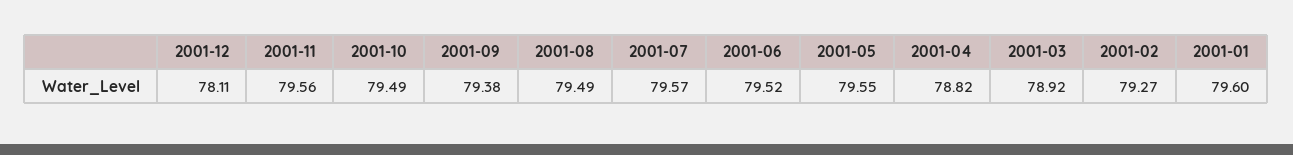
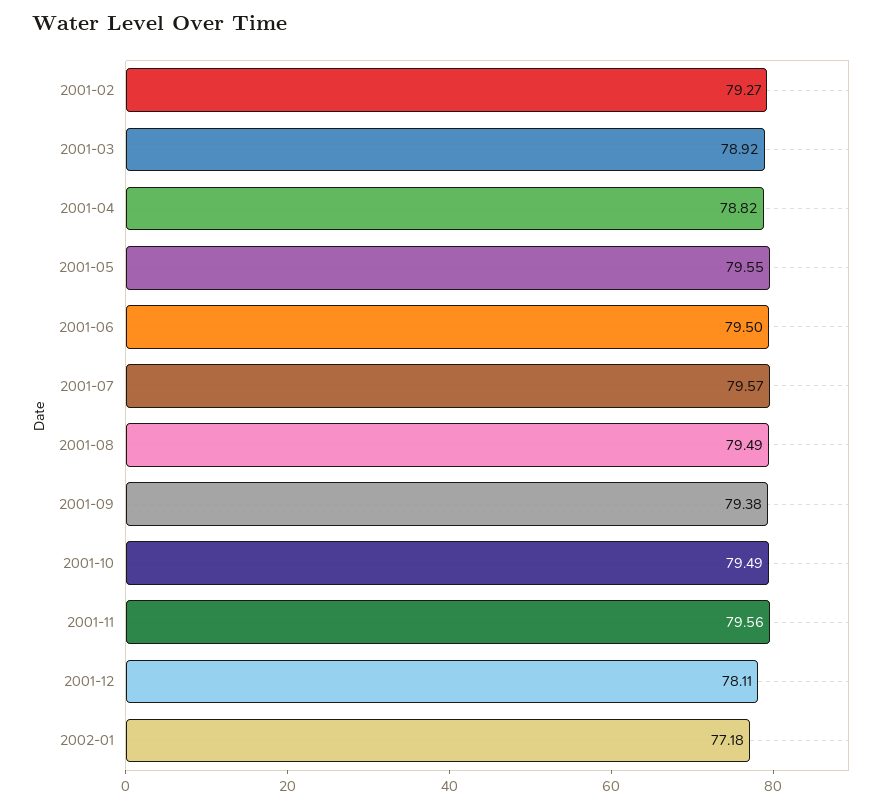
2001-06: 79.52 -> 79.5
2001-01: 79.6 -> none
2002-01: none -> 77.18

